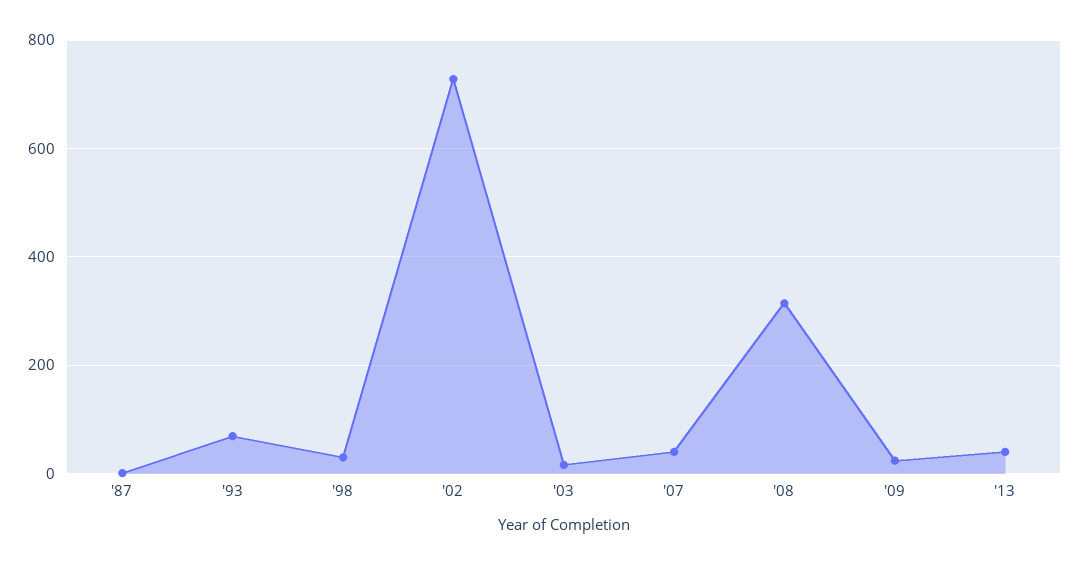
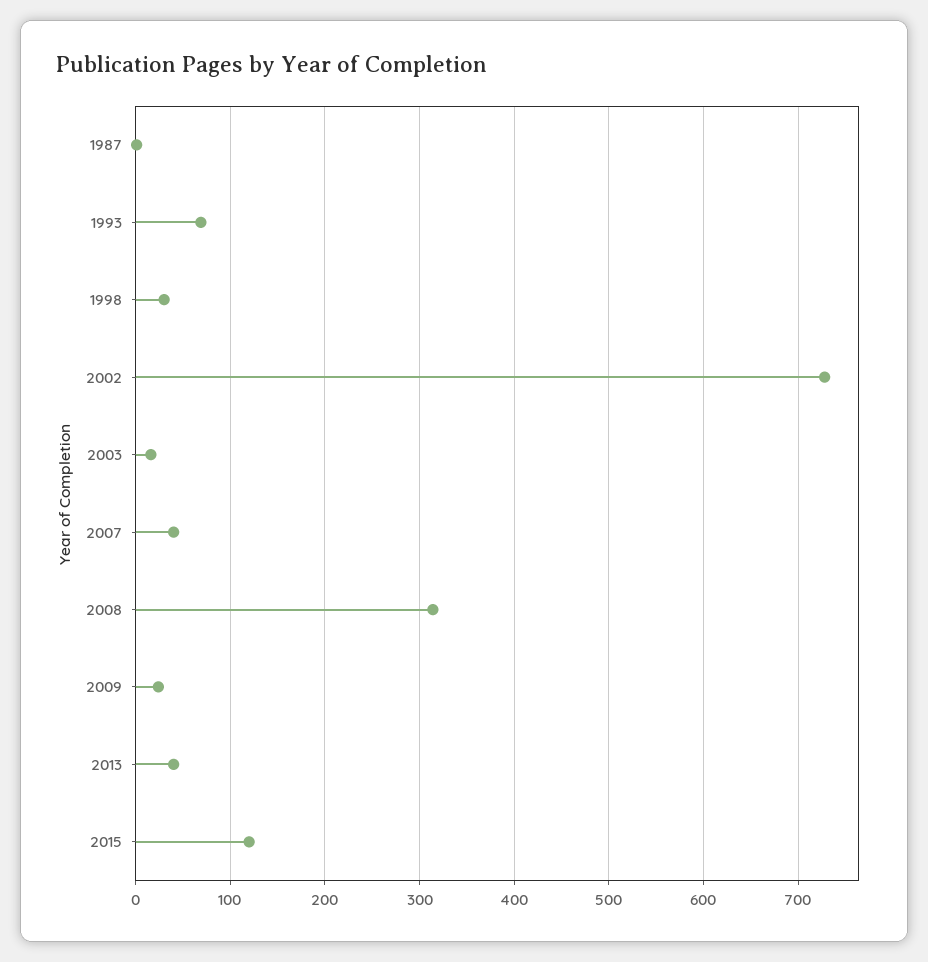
2015: none -> 120

